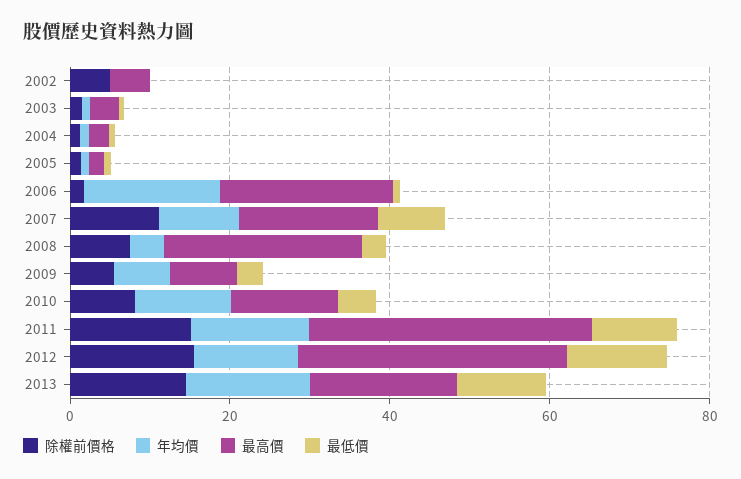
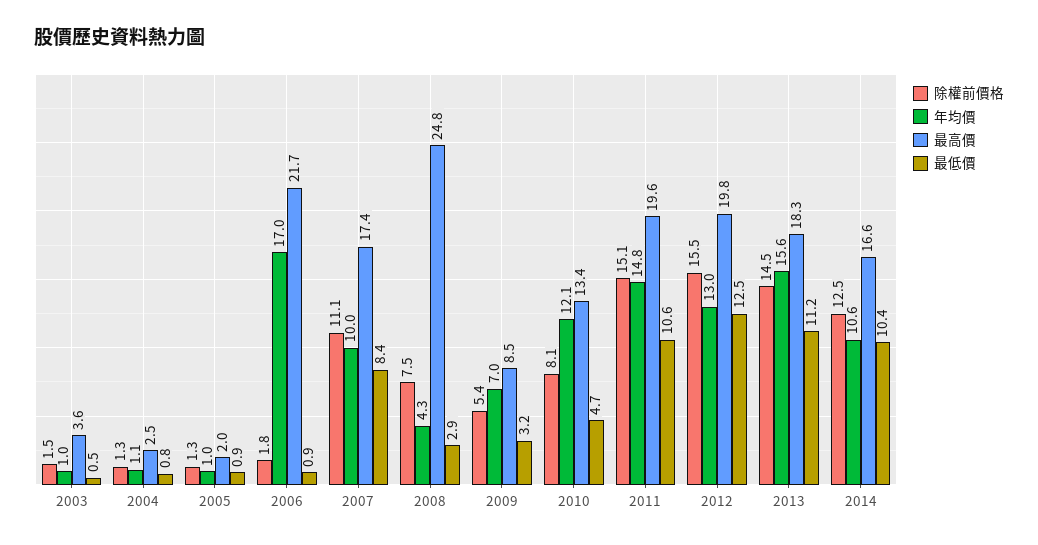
除權前價格, 2002: 5 -> none
年均價, 2002: 0 -> none
最高價, 2002: 5 -> none
最低價, 2002: 0 -> none
最高價, 2011: 35 -> 19.6
最高價, 2012: 35 -> 19.8
除權前價格, 2014: none -> 12.5
年均價, 2014: none -> 10.6
最高價, 2014: none -> 16.6
最低價, 2014: none -> 10.4

